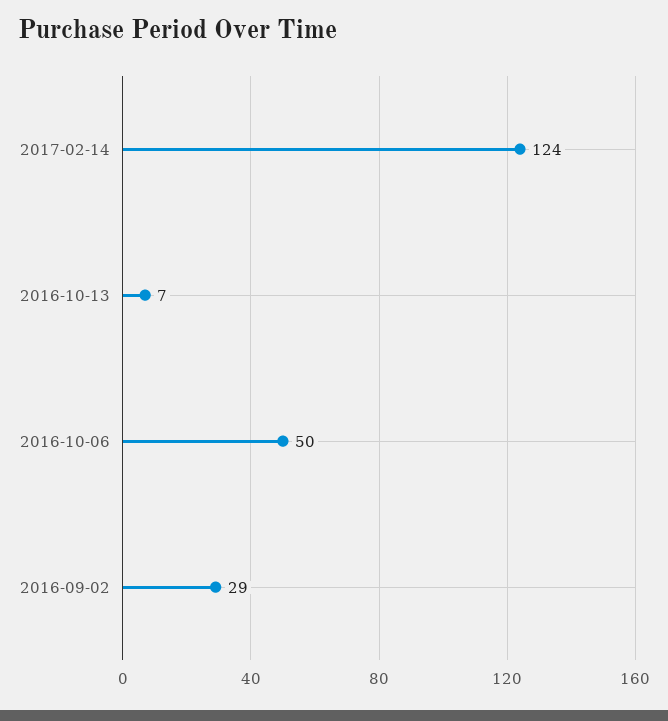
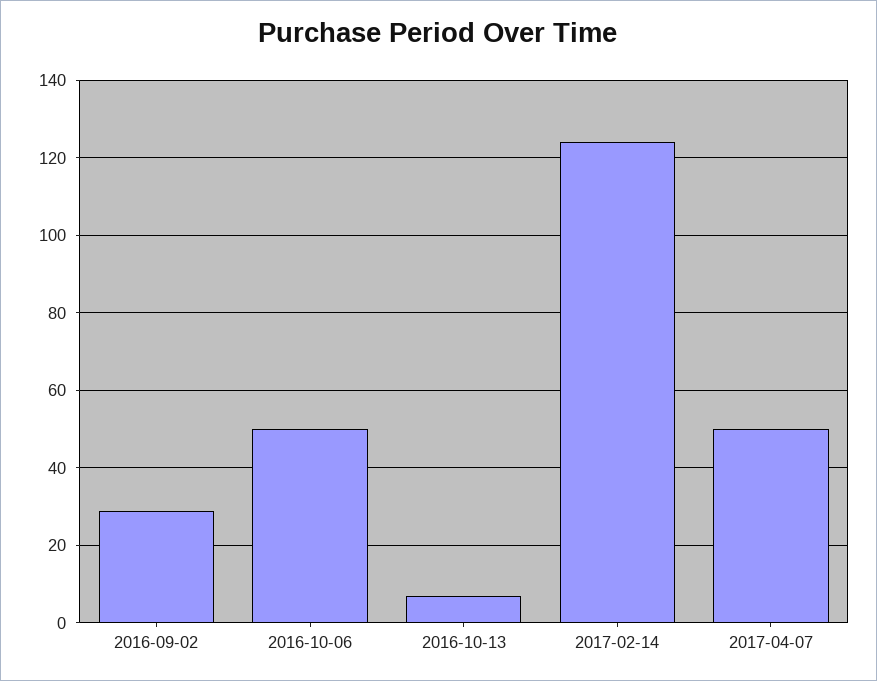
2017-04-07: none -> 50

